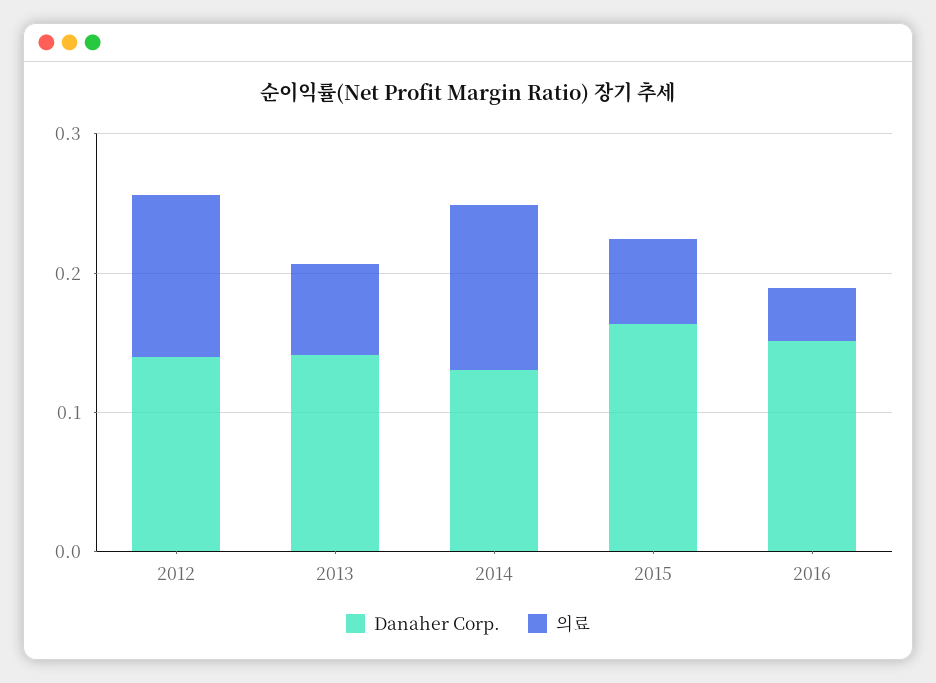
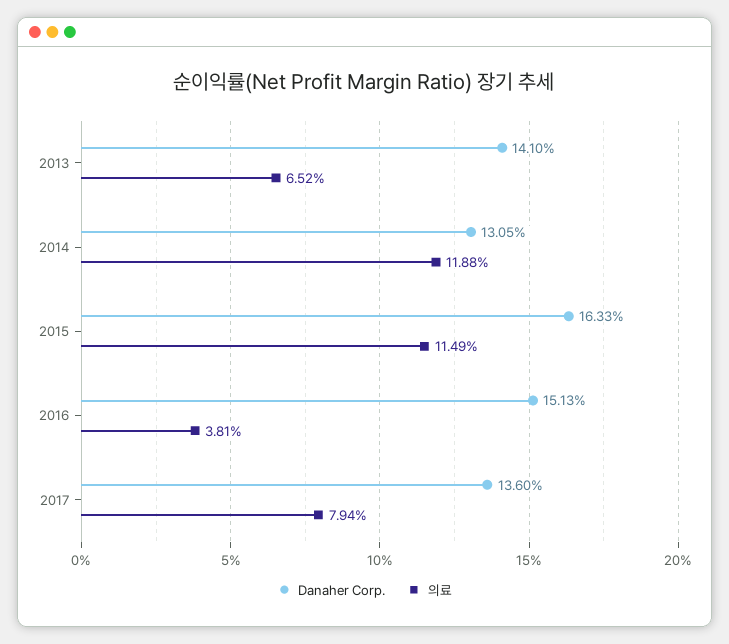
Danaher Corp., 2012: 0.14 -> none
의료, 2012: 0.12 -> none
의료, 2015: 0.06 -> 0.1149
Danaher Corp., 2017: none -> 0.136
의료, 2017: none -> 0.0794

